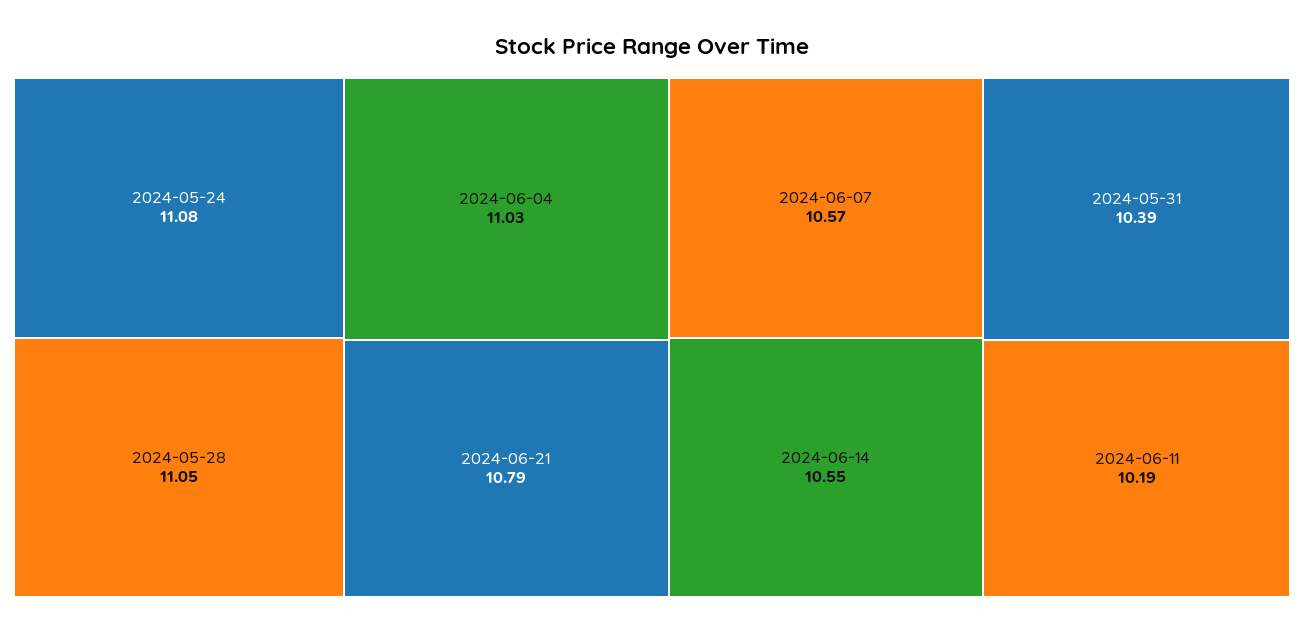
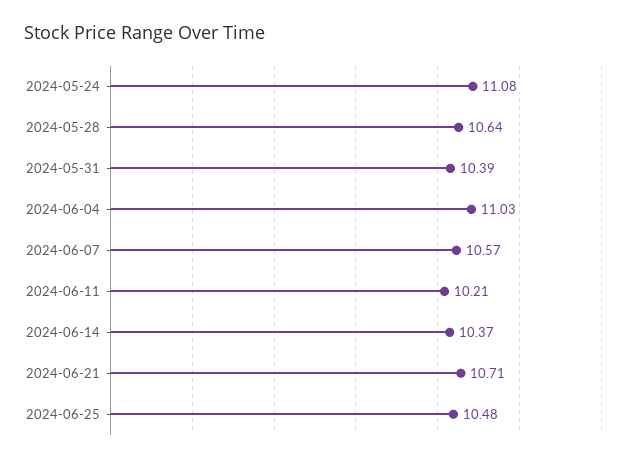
2024-05-28: 11.05 -> 10.64
2024-06-21: 10.79 -> 10.71
2024-06-14: 10.55 -> 10.37
2024-06-11: 10.19 -> 10.21
2024-06-25: none -> 10.48

